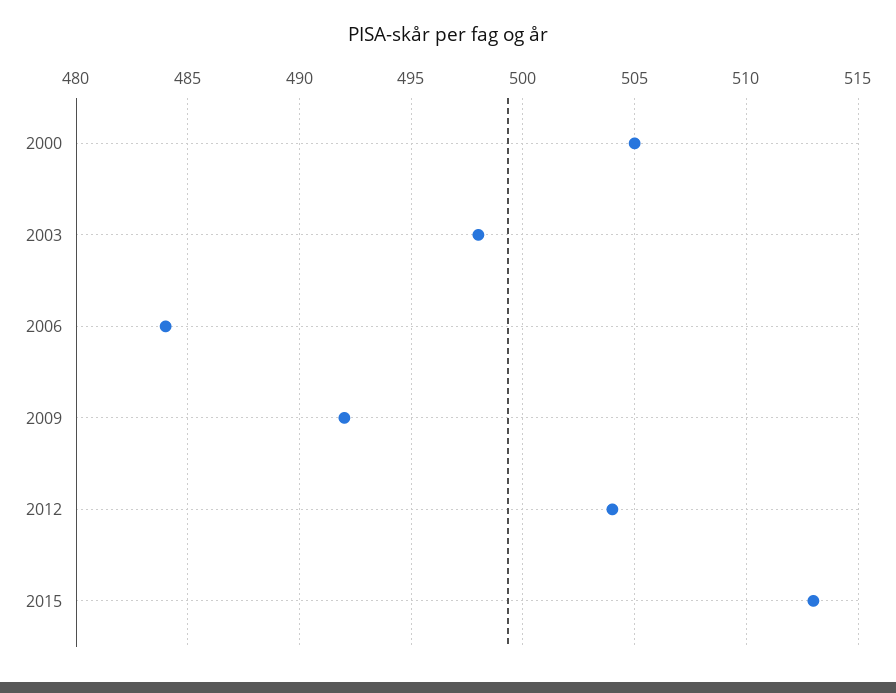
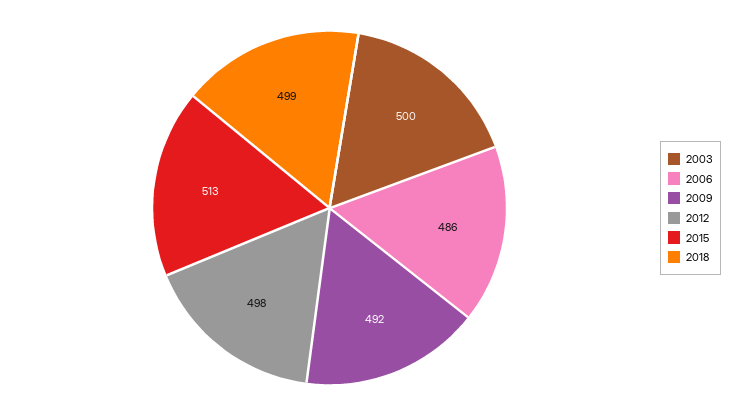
2000: 505 -> none
2003: 498 -> 500
2006: 484 -> 486
2012: 504 -> 498
2018: none -> 499

